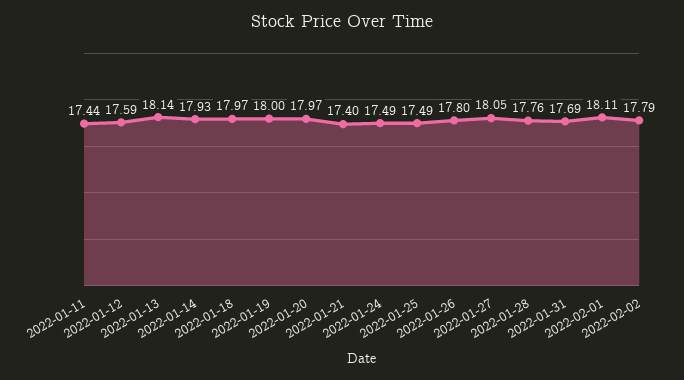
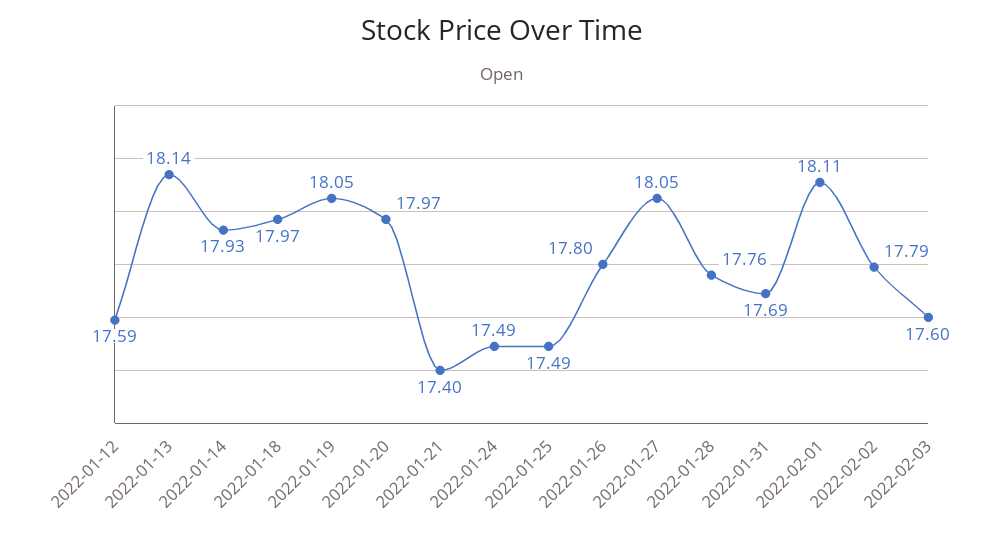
2022-01-11: 17.44 -> none
2022-01-19: 18 -> 18.05
2022-02-03: none -> 17.6

